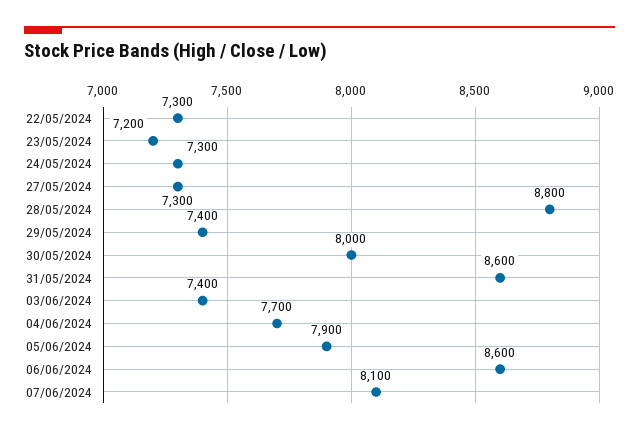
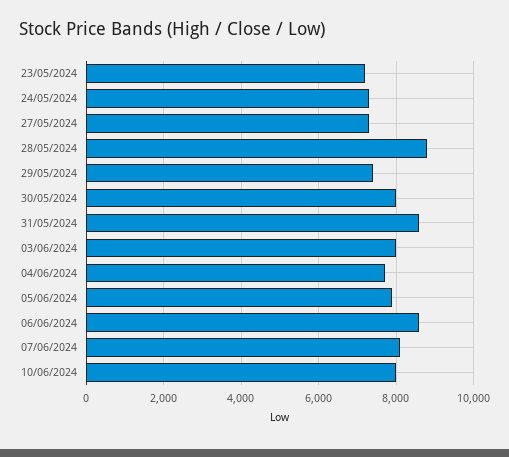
22/05/2024: 7300 -> none
03/06/2024: 7400 -> 8000
10/06/2024: none -> 8000

